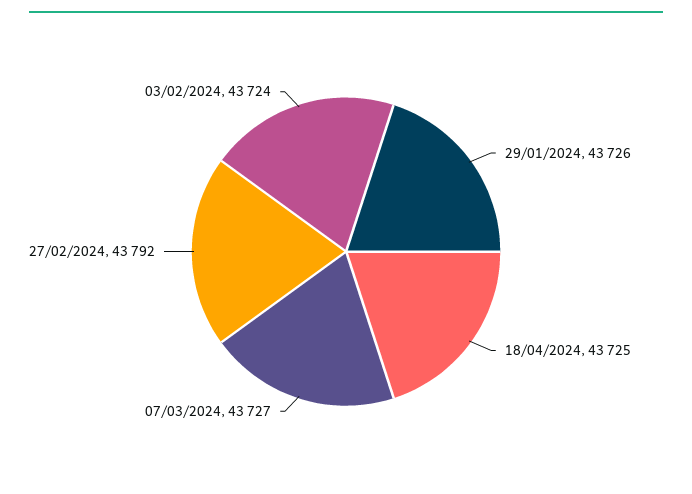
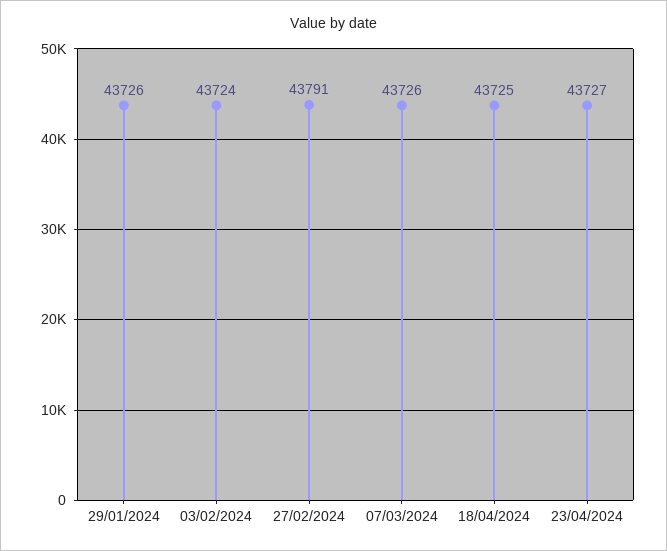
07/03/2024: 43727 -> 43726
27/02/2024: 43792 -> 43791
23/04/2024: none -> 43727

